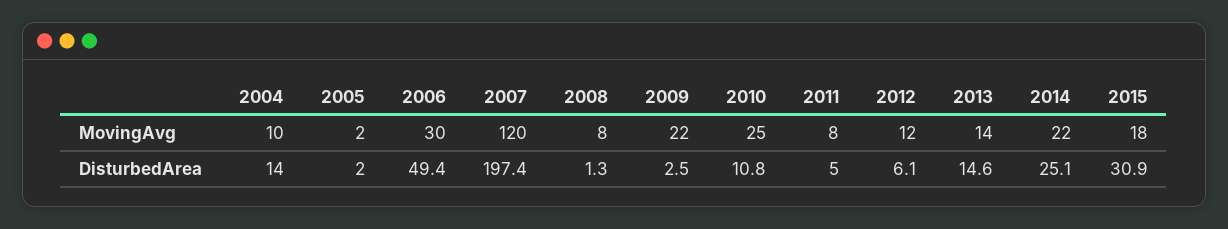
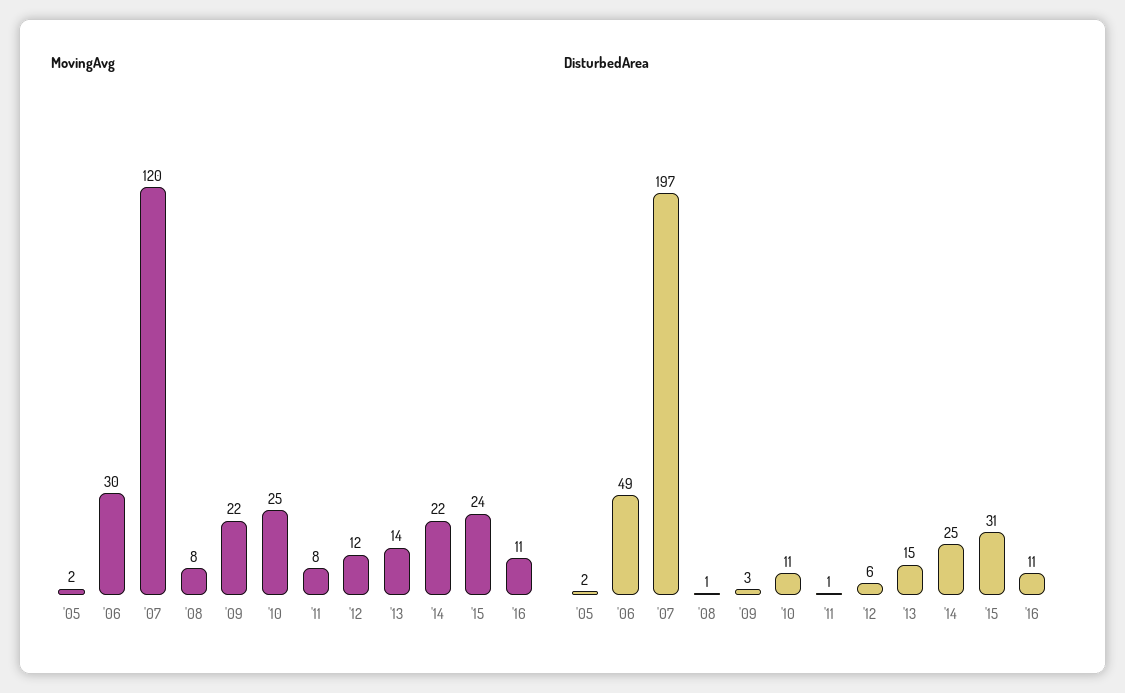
MovingAvg, 2004: 10 -> none
MovingAvg, 2015: 18 -> 24
DisturbedArea, 2004: 14 -> none
DisturbedArea, 2011: 5 -> 1
MovingAvg, '16: none -> 11
DisturbedArea, '16: none -> 11

